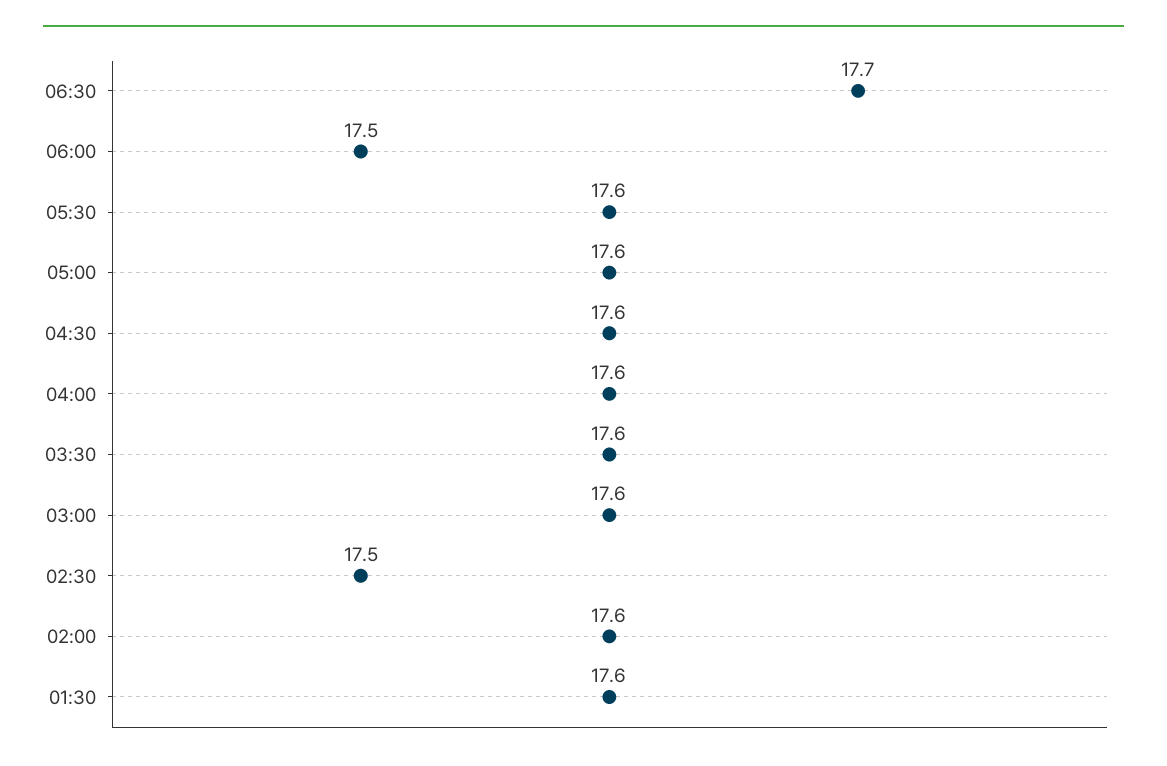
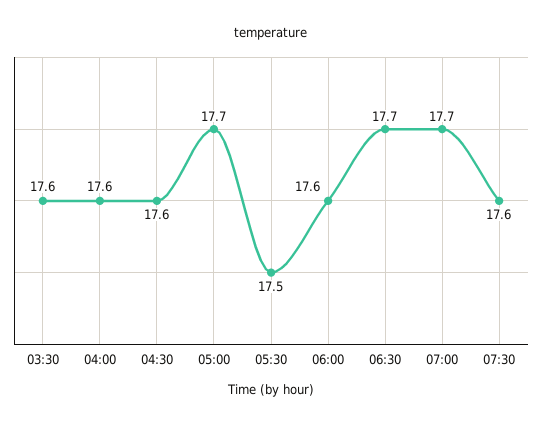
06:00: 17.5 -> 17.6
05:30: 17.6 -> 17.5
05:00: 17.6 -> 17.7
03:00: 17.6 -> none
02:30: 17.5 -> none
02:00: 17.6 -> none
01:30: 17.6 -> none
07:00: none -> 17.7
07:30: none -> 17.6

